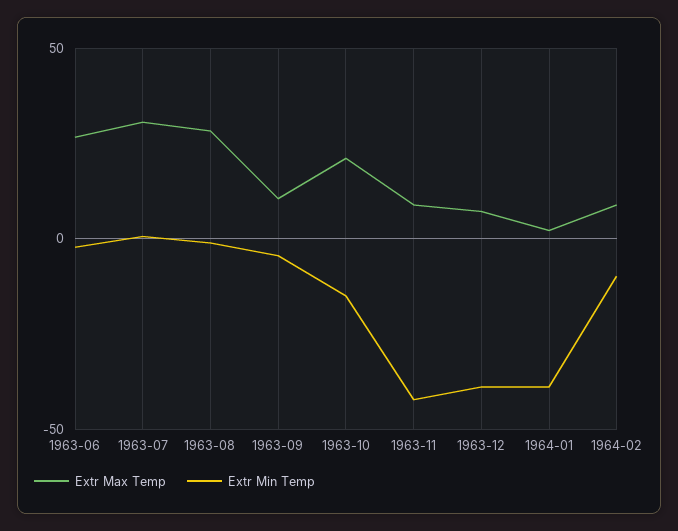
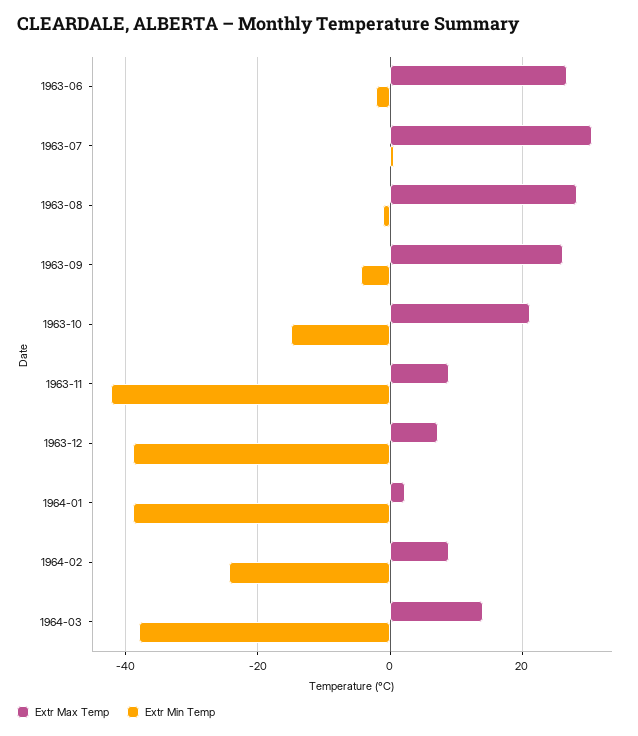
Extr Max Temp, 1963-09: 10 -> 26
Extr Min Temp, 1964-02: -10 -> -24
Extr Max Temp, 1964-03: none -> 14
Extr Min Temp, 1964-03: none -> -38

